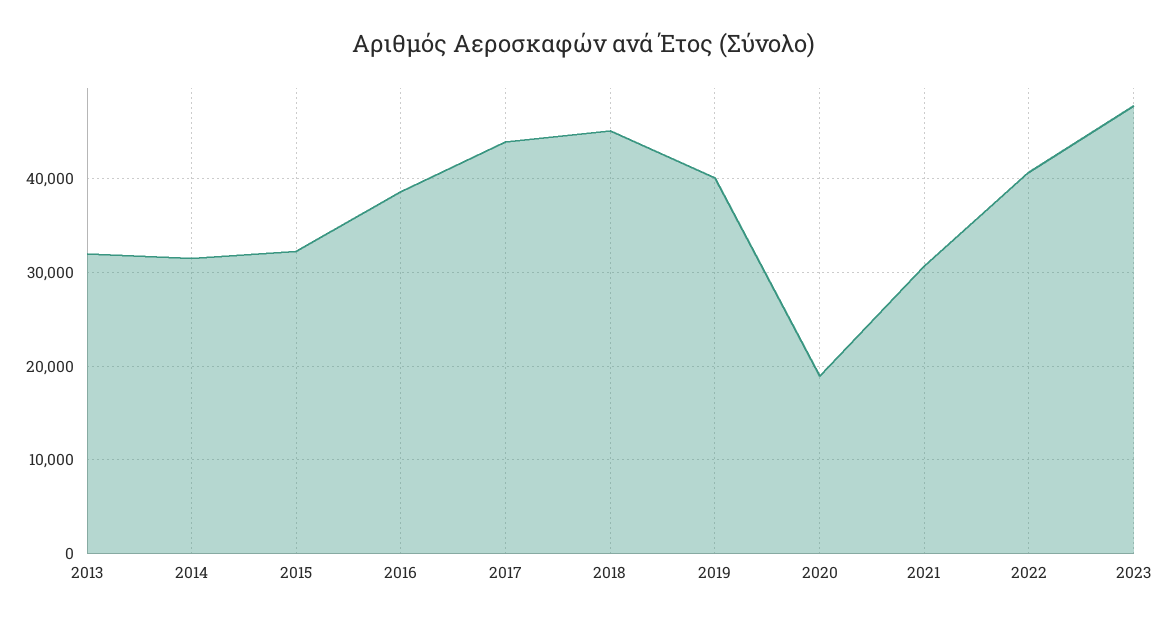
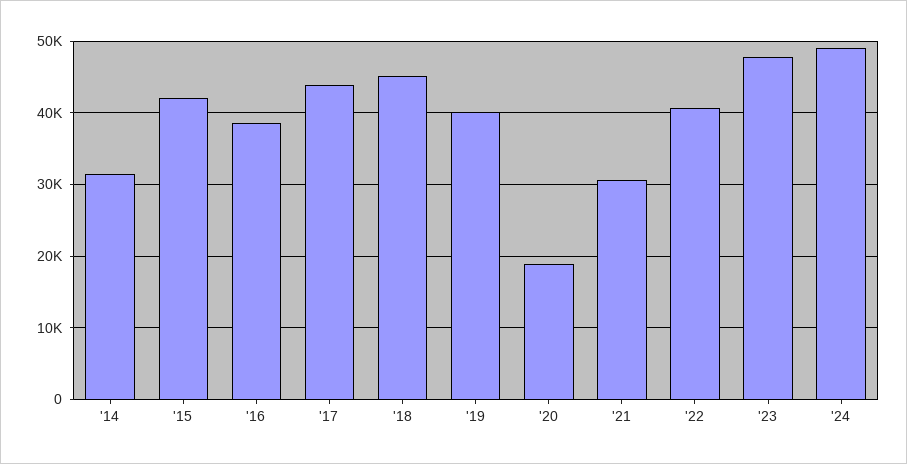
2013: 32000 -> none
2015: 32000 -> 42000
'24: none -> 49000

